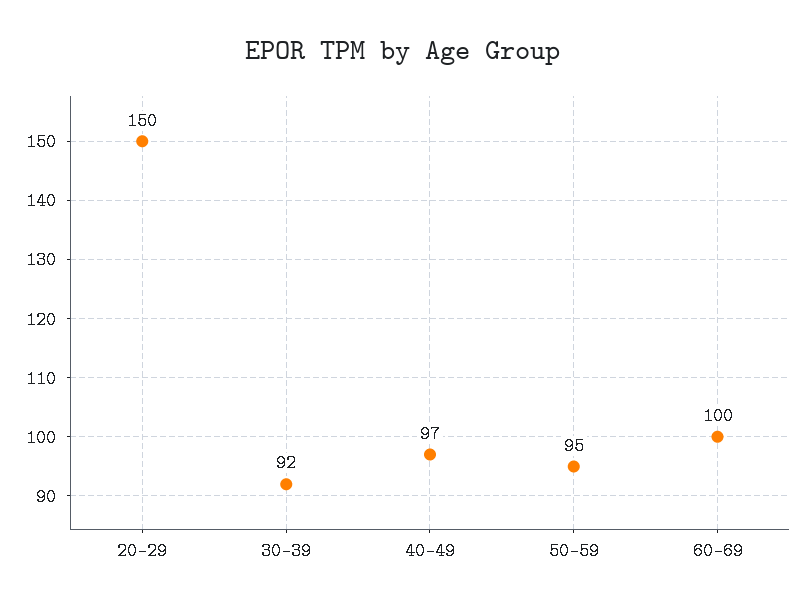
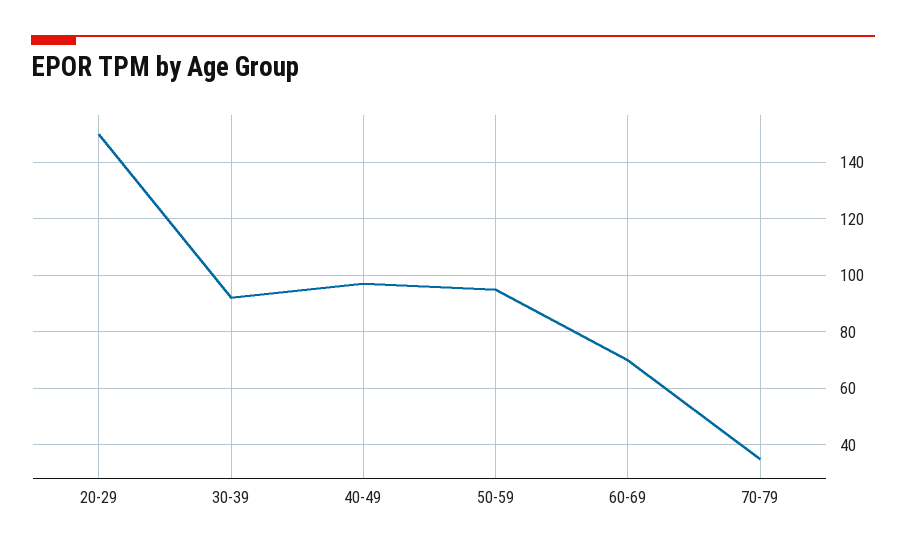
60-69: 100 -> 70
70-79: none -> 35

